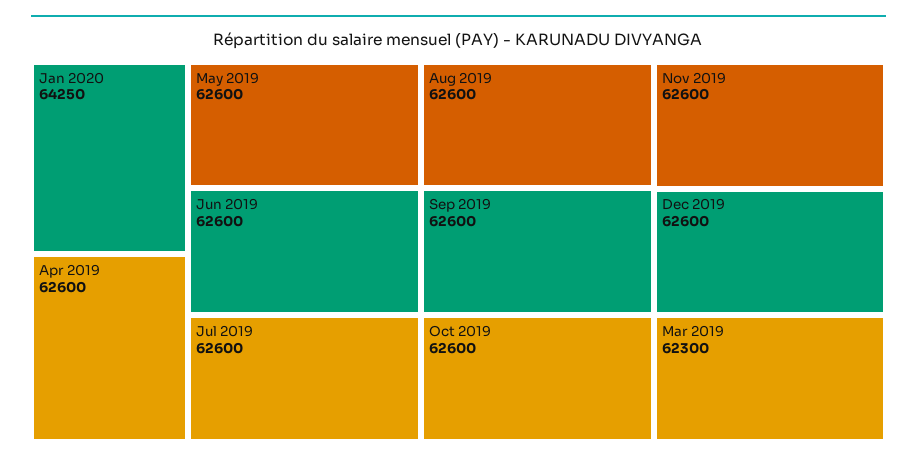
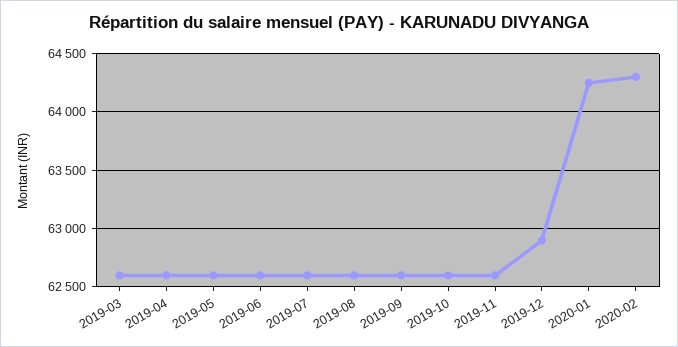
Dec 2019: 62600 -> 62900
Mar 2019: 62300 -> 62600
2020-02: none -> 64300

